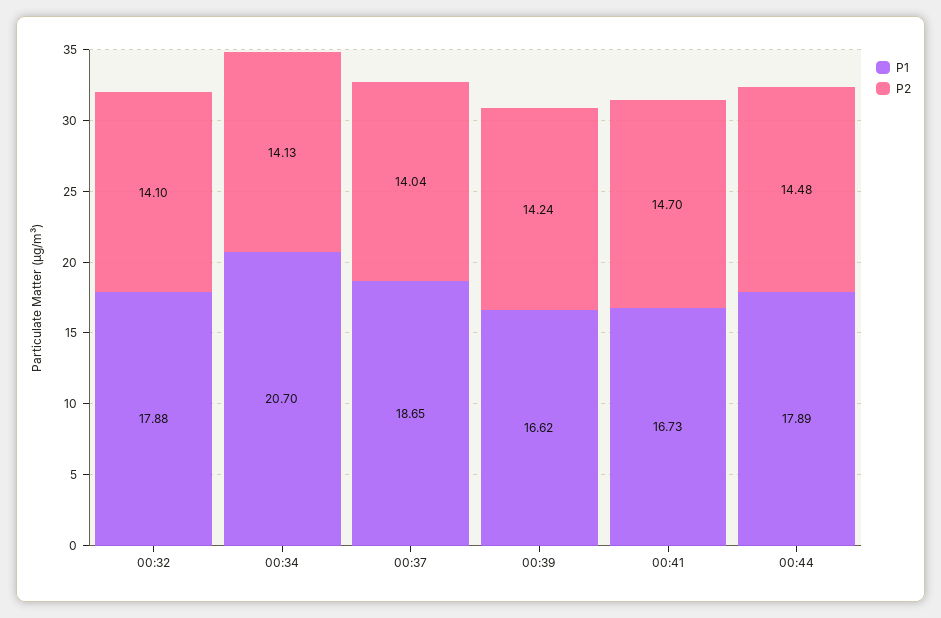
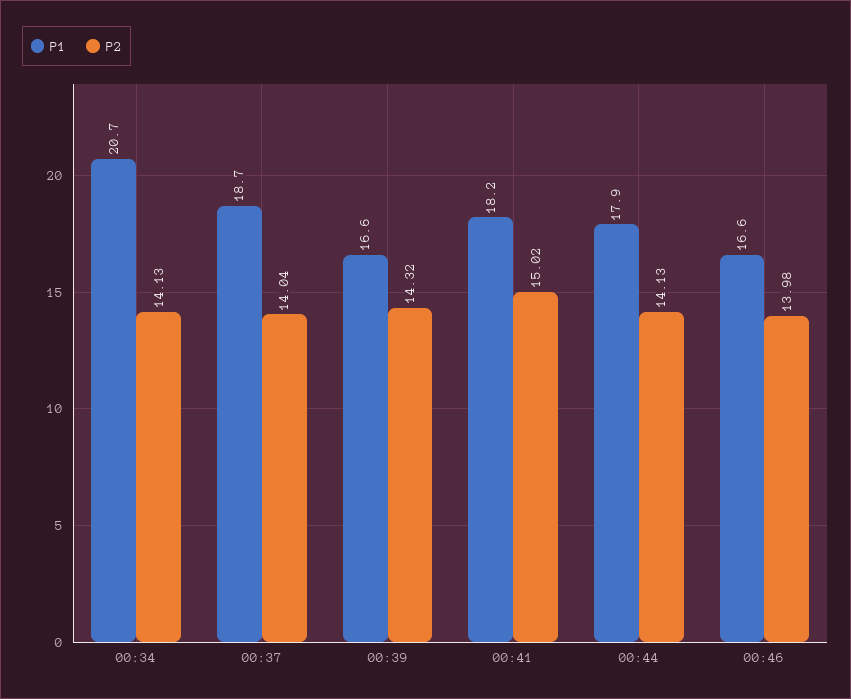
P1, 00:32: 17.88 -> none
P2, 00:32: 14.1 -> none
P2, 00:39: 14.24 -> 14.32
P1, 00:41: 16.73 -> 18.2
P2, 00:41: 14.7 -> 15.02
P2, 00:44: 14.48 -> 14.13
P1, 00:46: none -> 16.6
P2, 00:46: none -> 13.98

